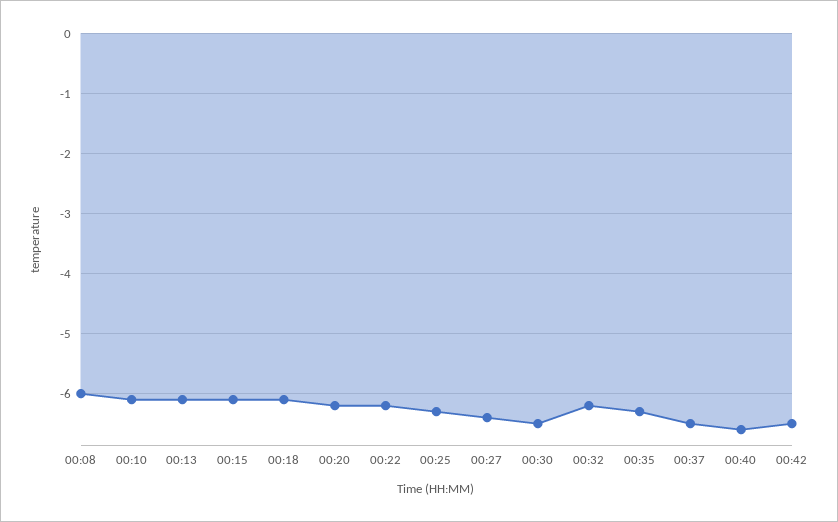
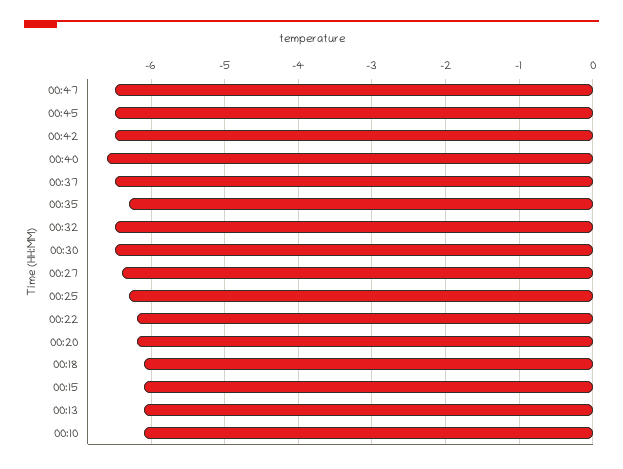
00:08: -6 -> none
00:32: -6.2 -> -6.5
00:47: none -> -6.5
00:45: none -> -6.5

